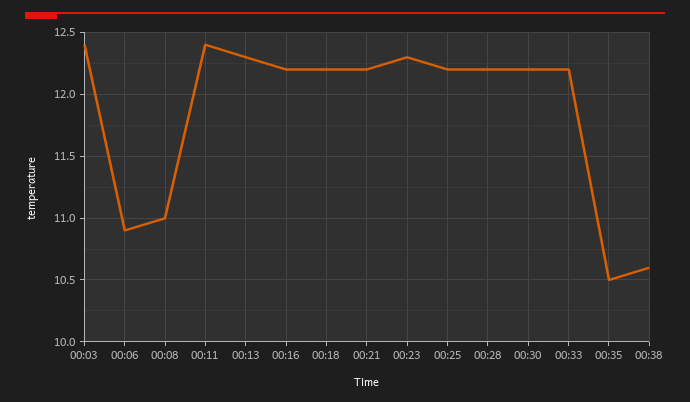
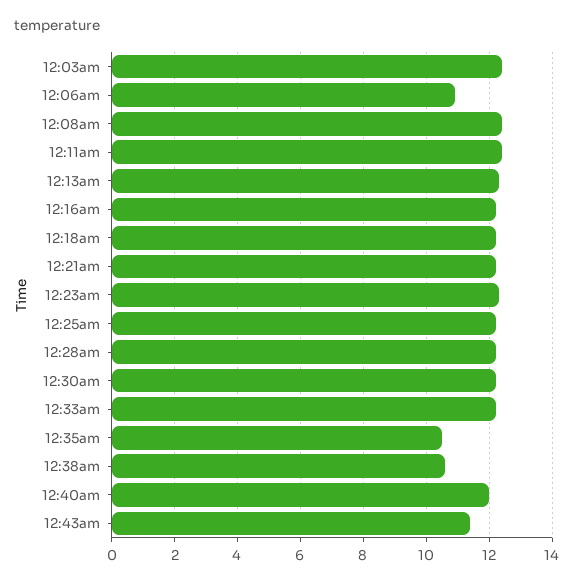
00:08: 11 -> 12.5
12:40am: none -> 12
12:43am: none -> 11.5

